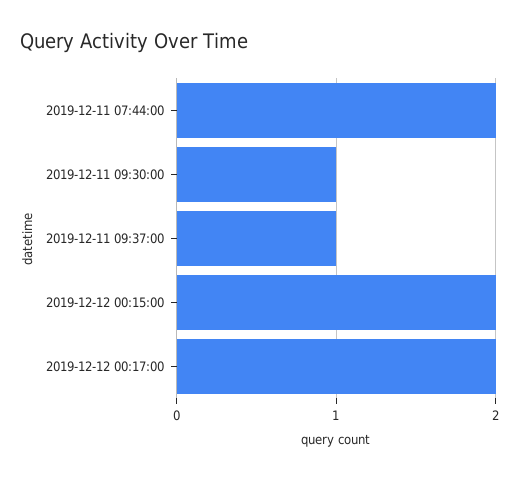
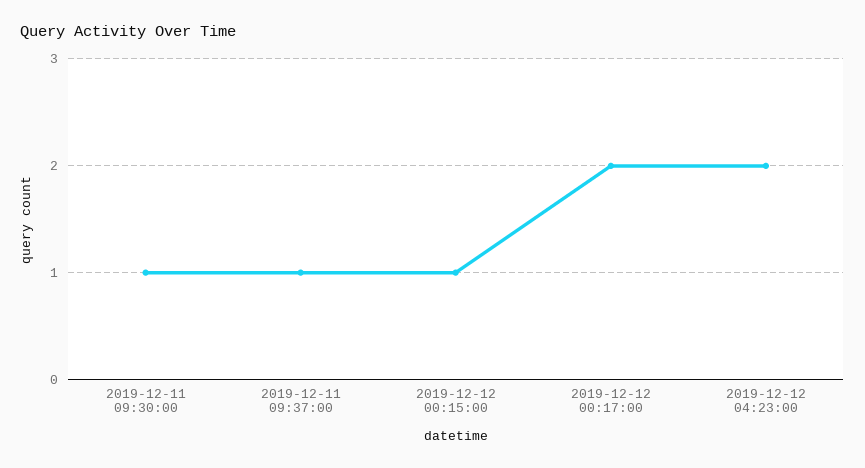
2019-12-11 07:44:00: 2 -> none
2019-12-12 00:15:00: 2 -> 1
2019-12-12 04:23:00: none -> 2

